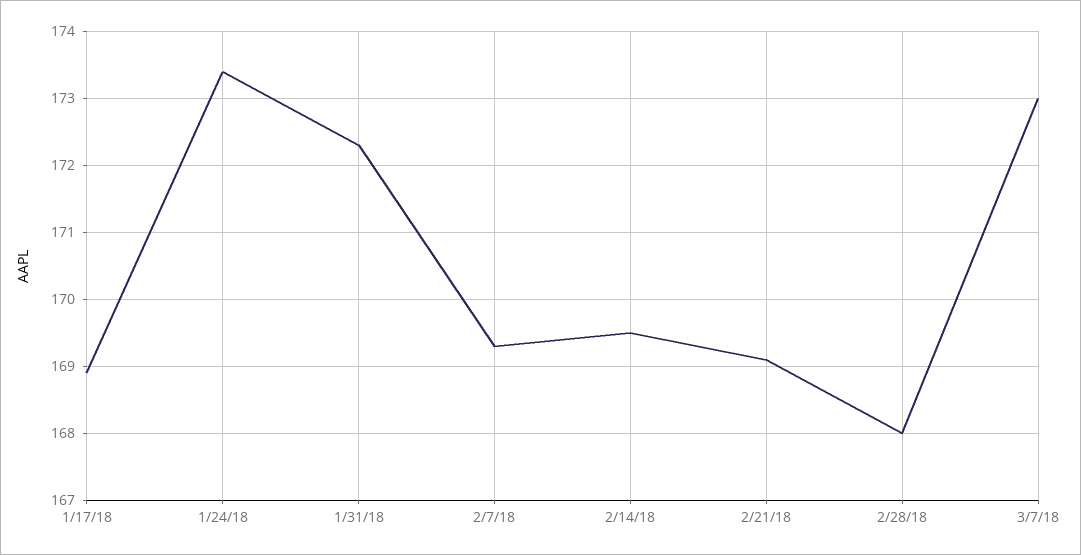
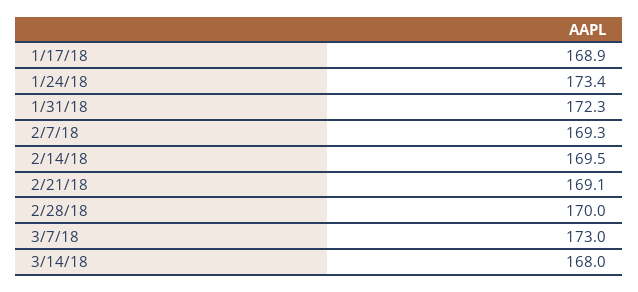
2/28/18: 168 -> 170
3/14/18: none -> 168

